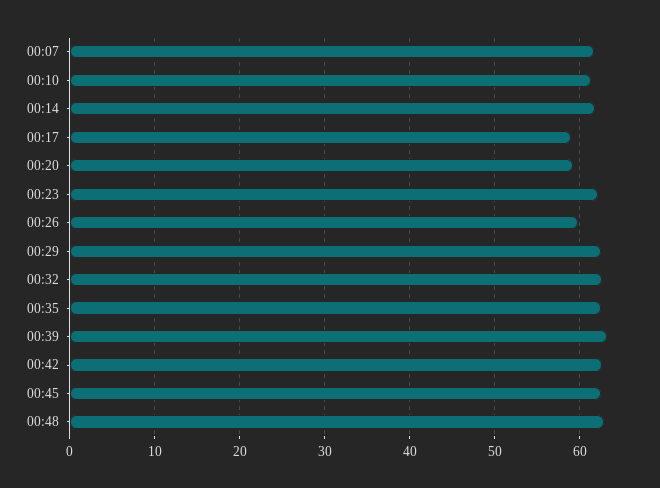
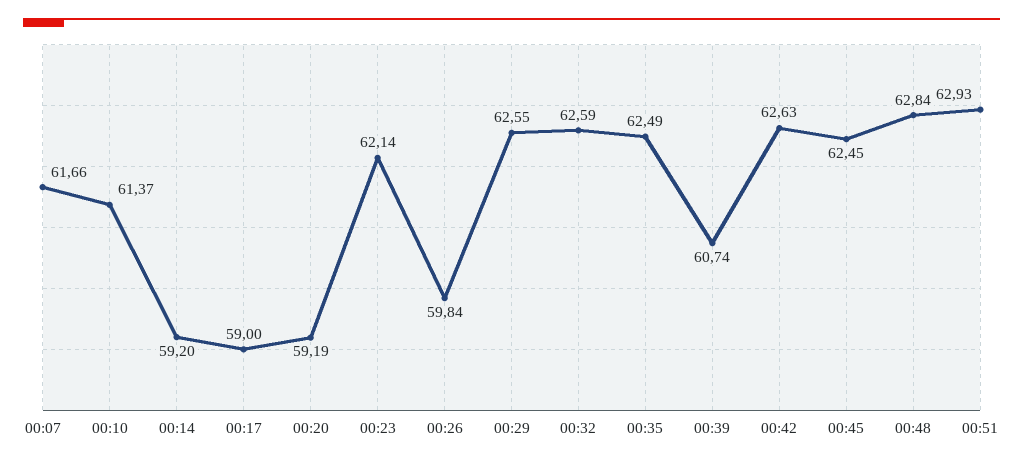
00:14: 62 -> 59.2
00:39: 63 -> 60.74
00:51: none -> 62.93

